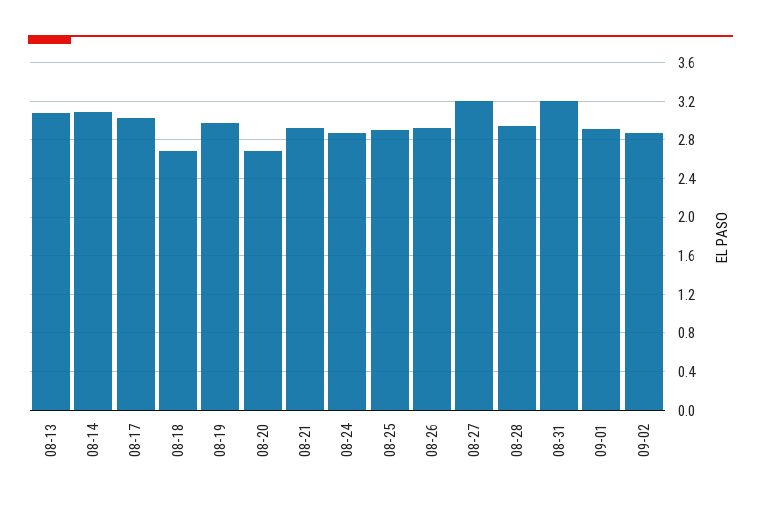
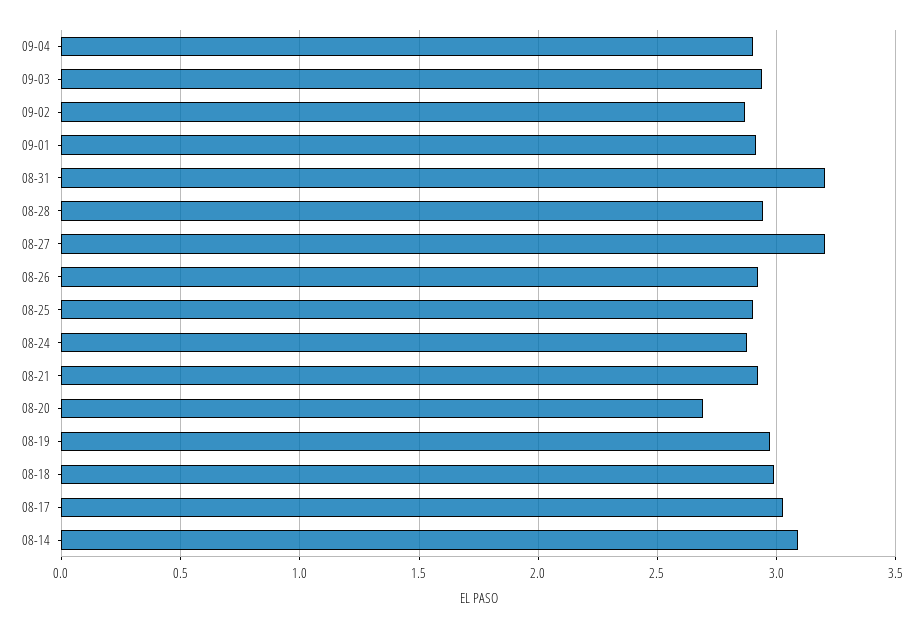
08-13: 3.1 -> none
08-18: 2.7 -> 3
09-04: none -> 2.9
09-03: none -> 2.95

